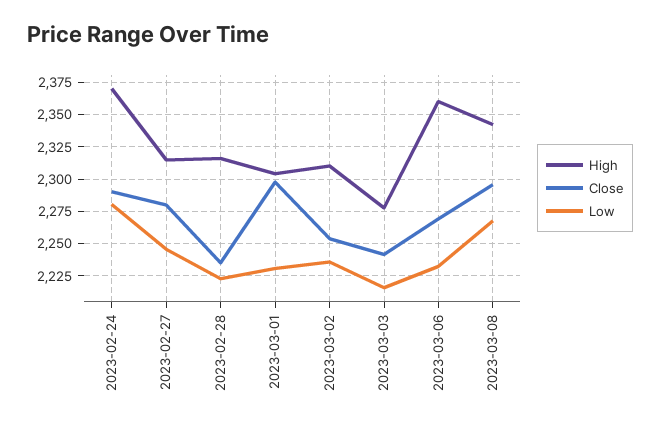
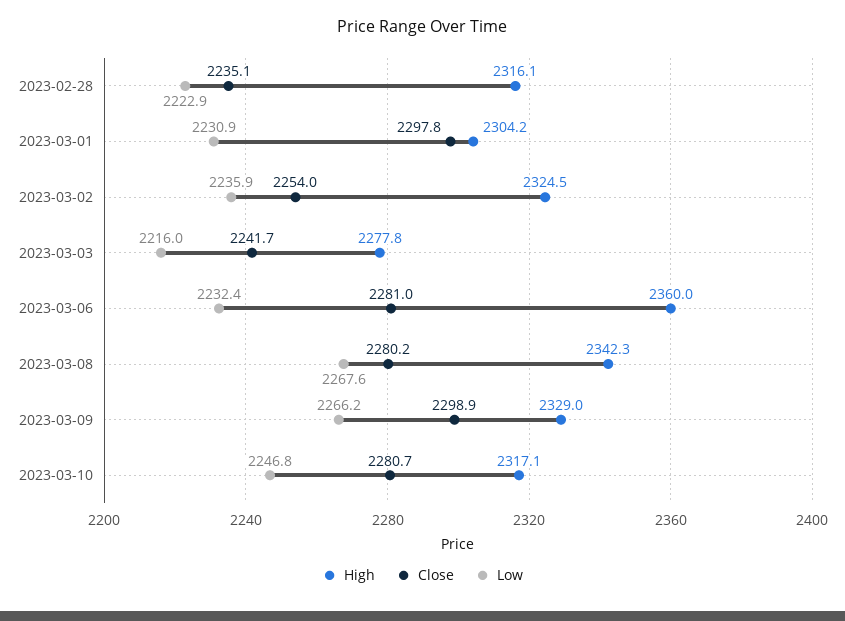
High, 2023-02-24: 2370 -> none
Close, 2023-02-24: 2290 -> none
Low, 2023-02-24: 2280 -> none
High, 2023-02-27: 2315 -> none
Close, 2023-02-27: 2280 -> none
Low, 2023-02-27: 2245 -> none
High, 2023-03-02: 2310 -> 2324.5
Close, 2023-03-06: 2270 -> 2281
Close, 2023-03-08: 2295 -> 2280.2
High, 2023-03-09: none -> 2329
Close, 2023-03-09: none -> 2298.9
Low, 2023-03-09: none -> 2266.2
High, 2023-03-10: none -> 2317.1
Close, 2023-03-10: none -> 2280.7
Low, 2023-03-10: none -> 2246.8

